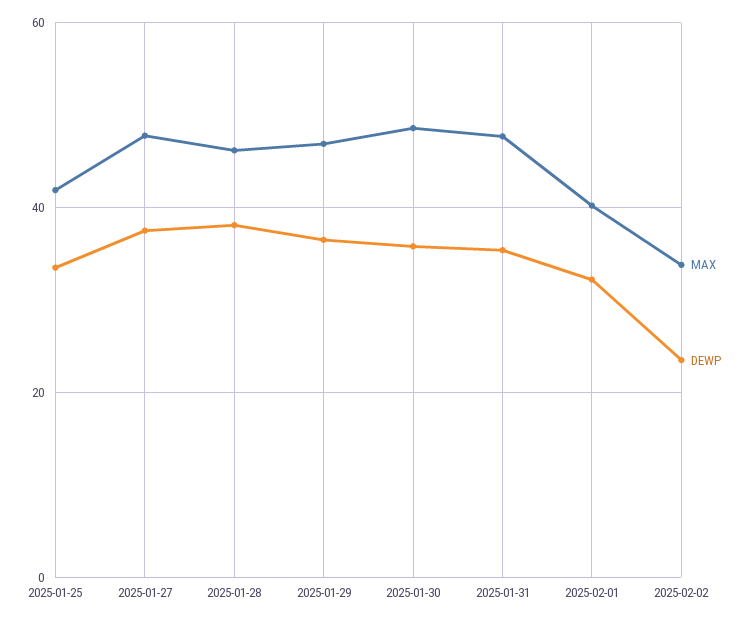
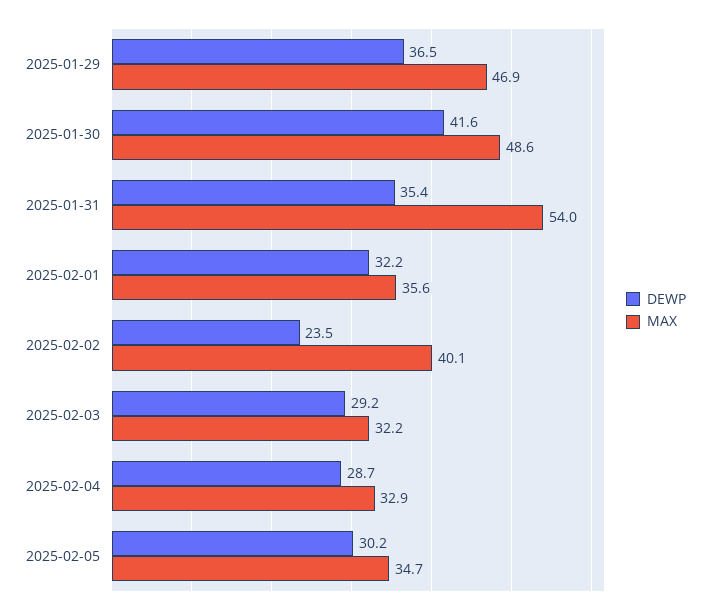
MAX, 2025-01-25: 42 -> none
DEWP, 2025-01-25: 34 -> none
MAX, 2025-01-27: 48 -> none
DEWP, 2025-01-27: 38 -> none
MAX, 2025-01-28: 46 -> none
DEWP, 2025-01-28: 38 -> none
DEWP, 2025-01-30: 36 -> 41.6
MAX, 2025-01-31: 48 -> 54
MAX, 2025-02-01: 40 -> 35.6
MAX, 2025-02-02: 34 -> 40.1
DEWP, 2025-02-03: none -> 29.2
MAX, 2025-02-03: none -> 32.2
DEWP, 2025-02-04: none -> 28.7
MAX, 2025-02-04: none -> 32.9
DEWP, 2025-02-05: none -> 30.2
MAX, 2025-02-05: none -> 34.7

